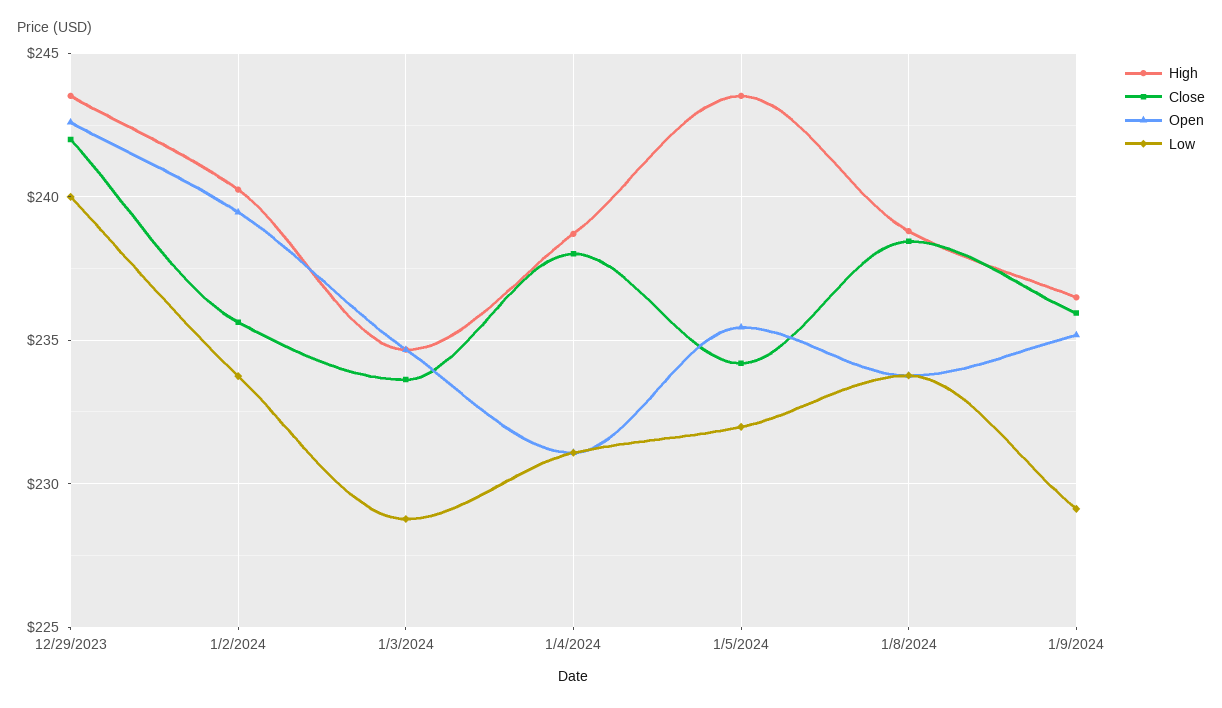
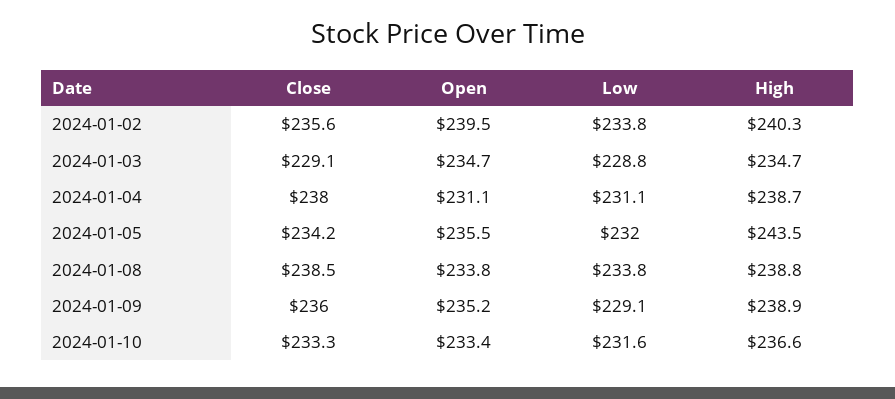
High, 12/29/2023: 243.5 -> none
Close, 12/29/2023: 242 -> none
Open, 12/29/2023: 242.5 -> none
Low, 12/29/2023: 240 -> none
Close, 1/3/2024: 233.5 -> 229.1
High, 1/9/2024: 236.5 -> 238.9
Close, 2024-01-10: none -> 233.3
Open, 2024-01-10: none -> 233.4
Low, 2024-01-10: none -> 231.6
High, 2024-01-10: none -> 236.6

